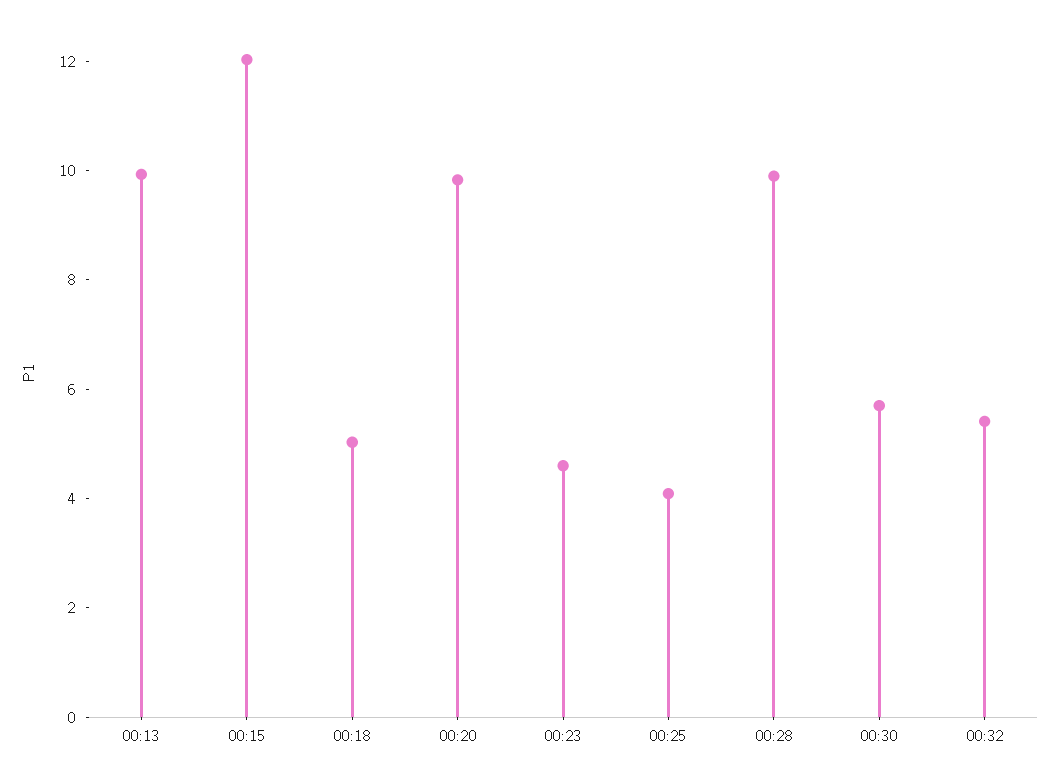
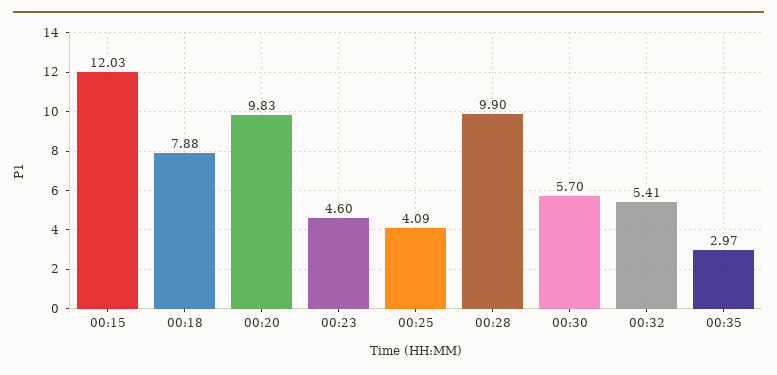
00:13: 10 -> none
00:18: 5 -> 7.88
00:35: none -> 2.97

